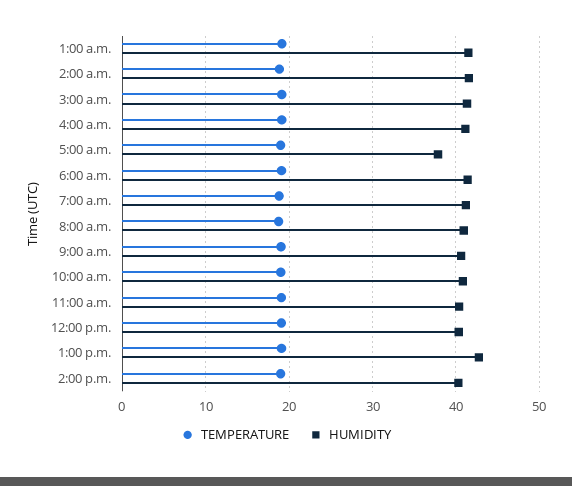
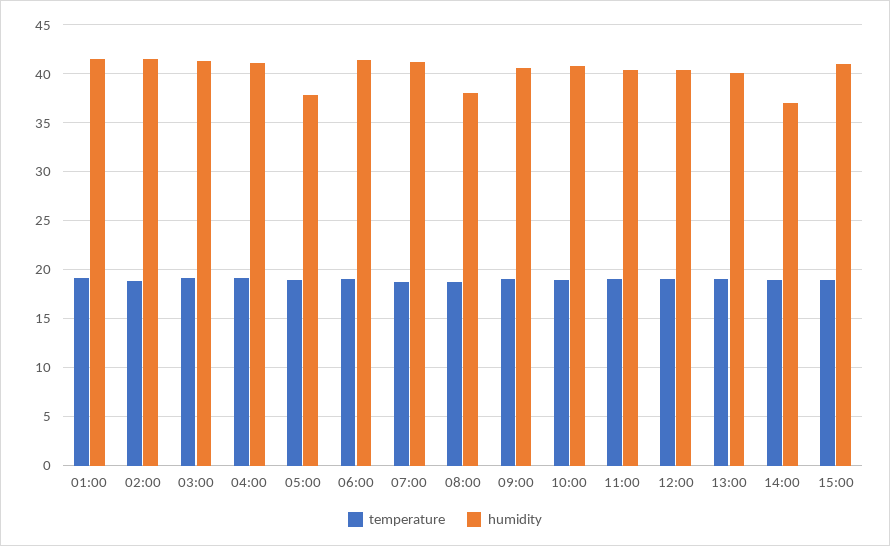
HUMIDITY, 8:00 a.m.: 41 -> 38
HUMIDITY, 1:00 p.m.: 43 -> 40
HUMIDITY, 2:00 p.m.: 40 -> 37
TEMPERATURE, 15:00: none -> 19
HUMIDITY, 15:00: none -> 41

